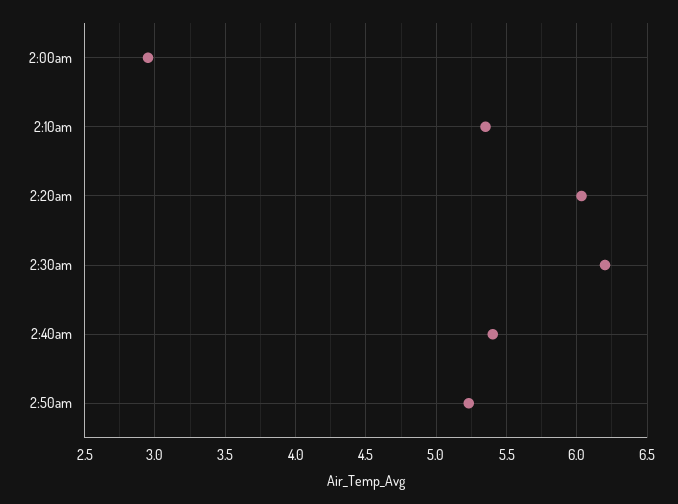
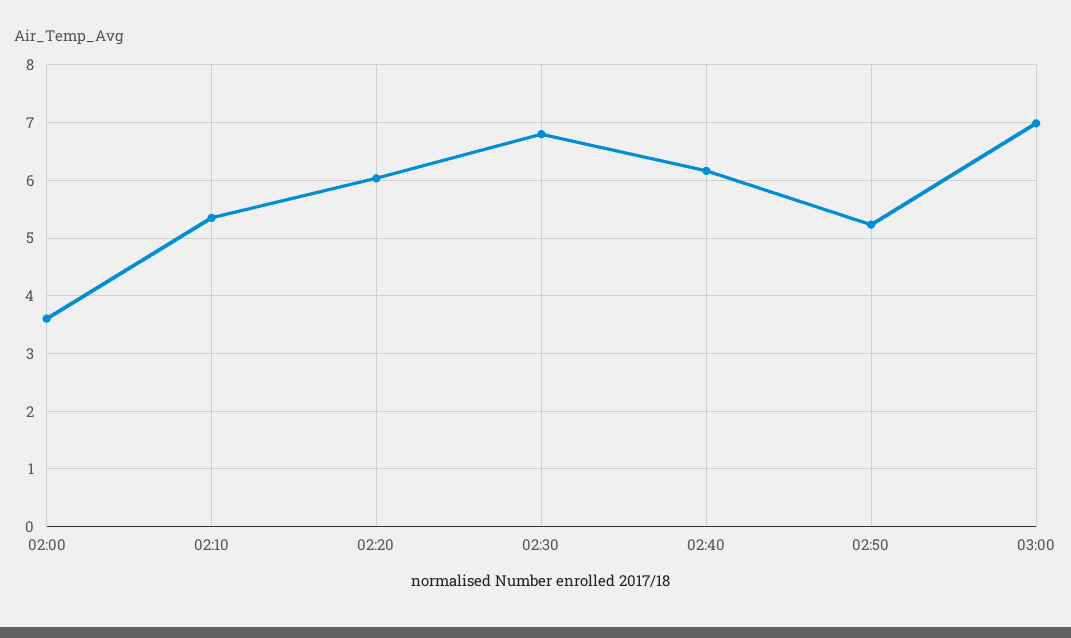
2:00am: 2.95 -> 3.6
2:30am: 6.2 -> 6.8
2:40am: 5.4 -> 6.2
03:00: none -> 7

